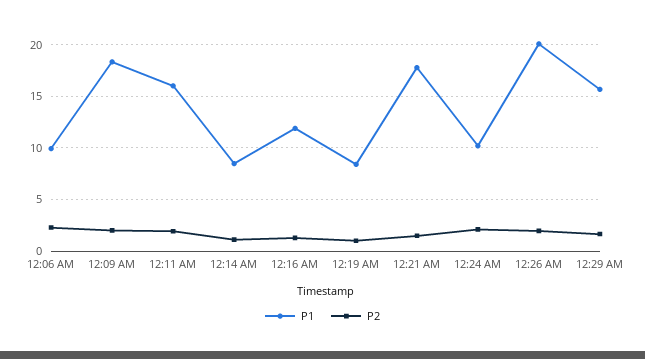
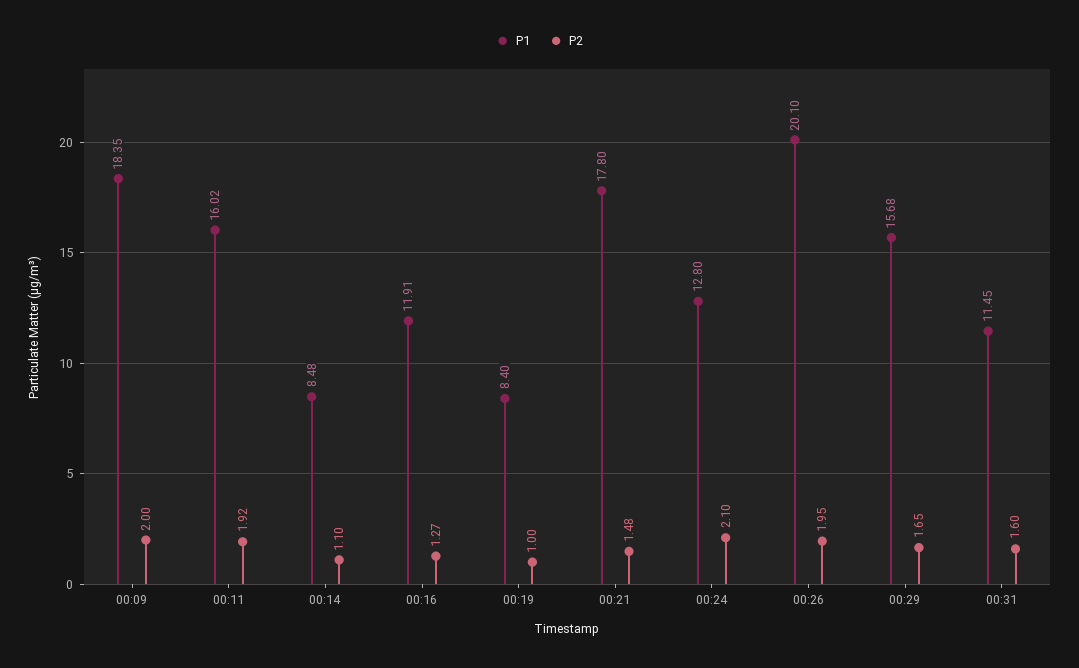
P1, 12:06 AM: 10 -> none
P2, 12:06 AM: 2 -> none
P1, 12:24 AM: 10 -> 12.8
P1, 00:31: none -> 11.45
P2, 00:31: none -> 1.6

